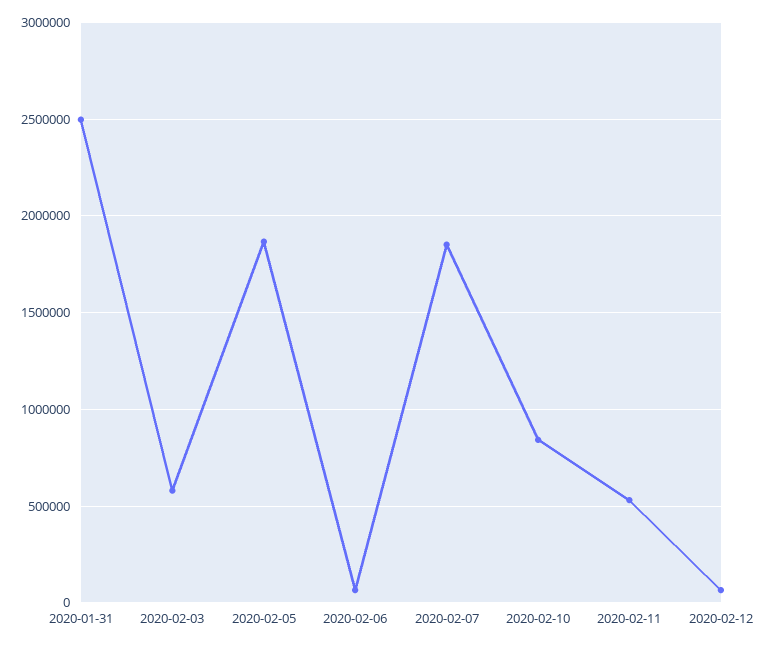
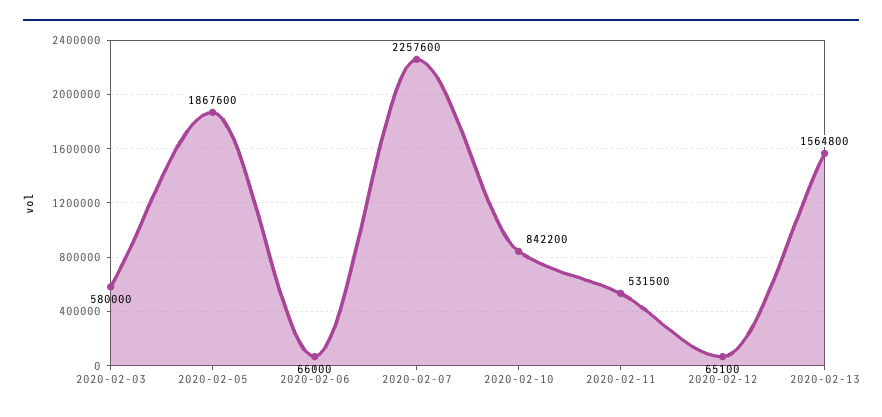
2020-01-31: 2500000 -> none
2020-02-07: 1850000 -> 2257600
2020-02-13: none -> 1564800

